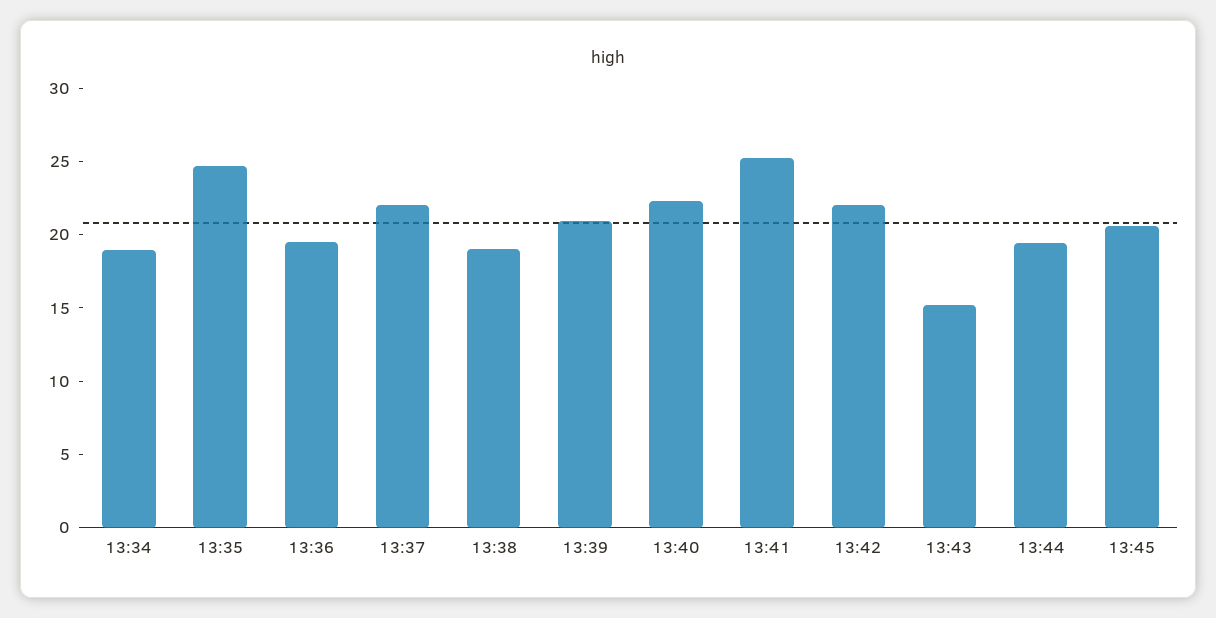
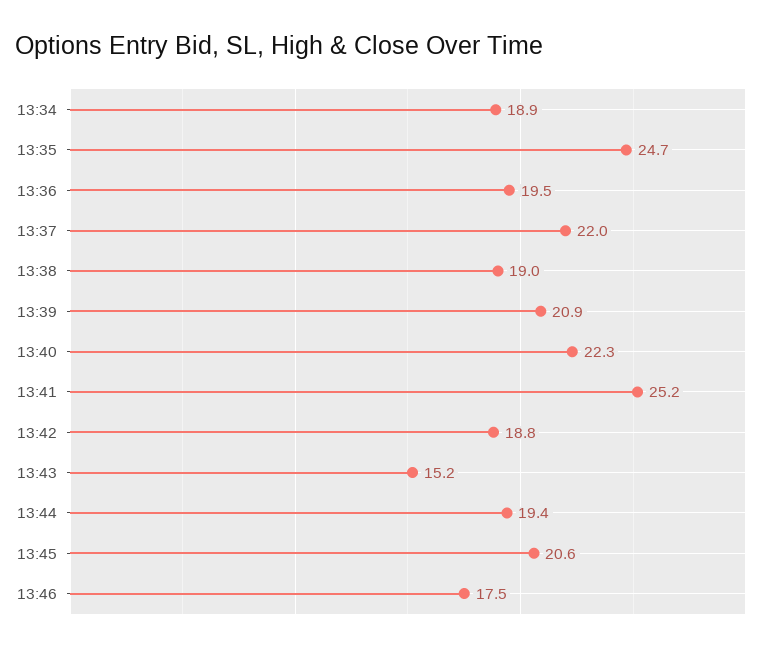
13:42: 22 -> 18.8
13:46: none -> 17.5

